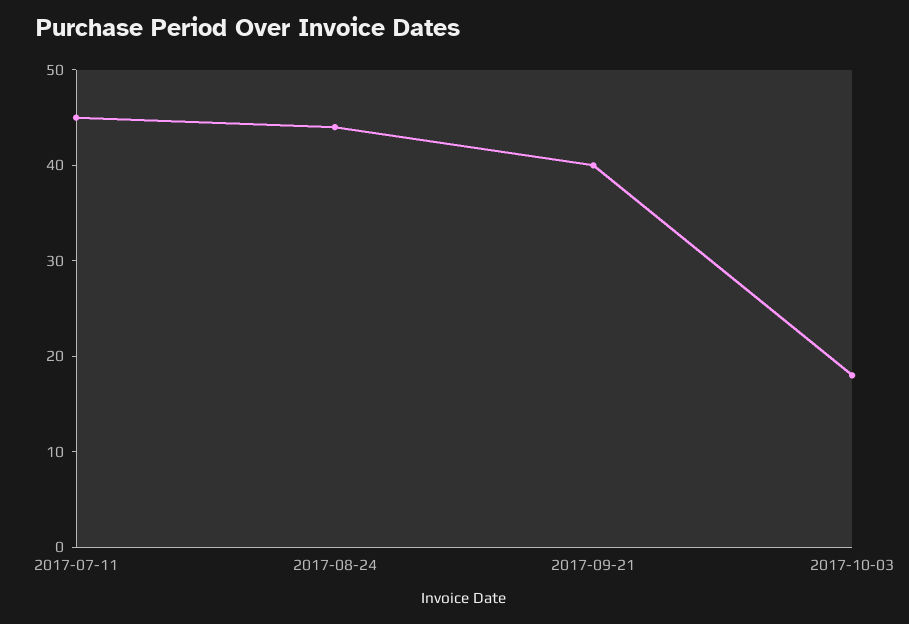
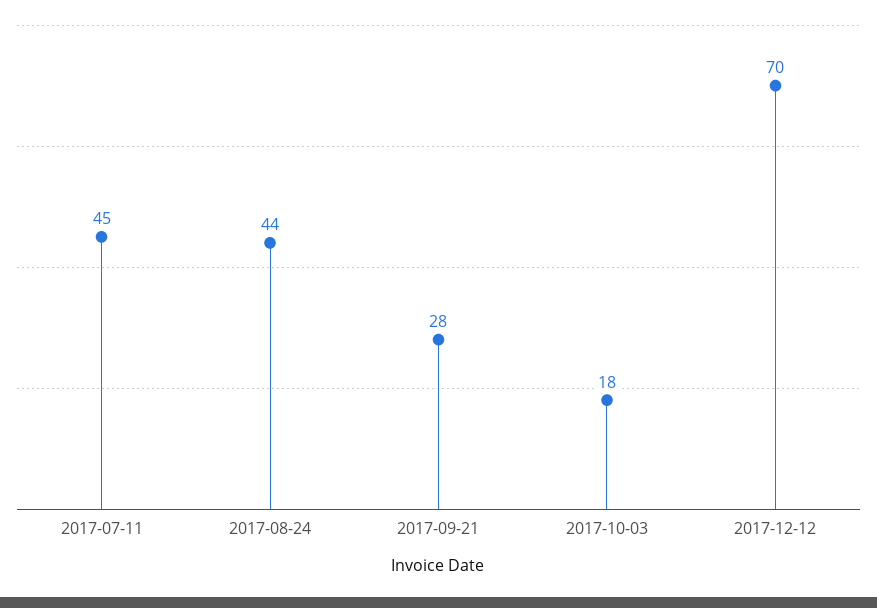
2017-09-21: 40 -> 28
2017-12-12: none -> 70

